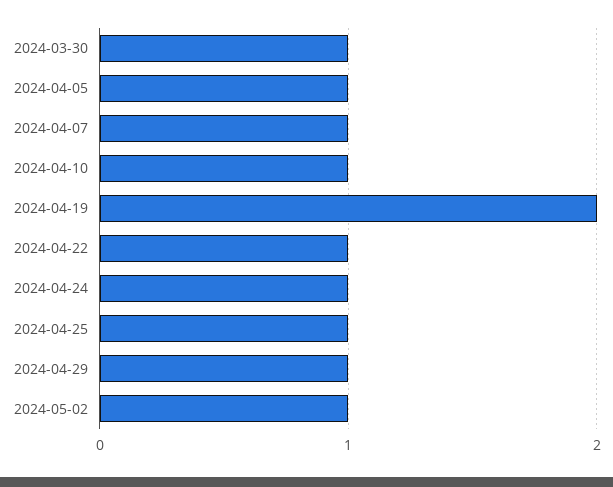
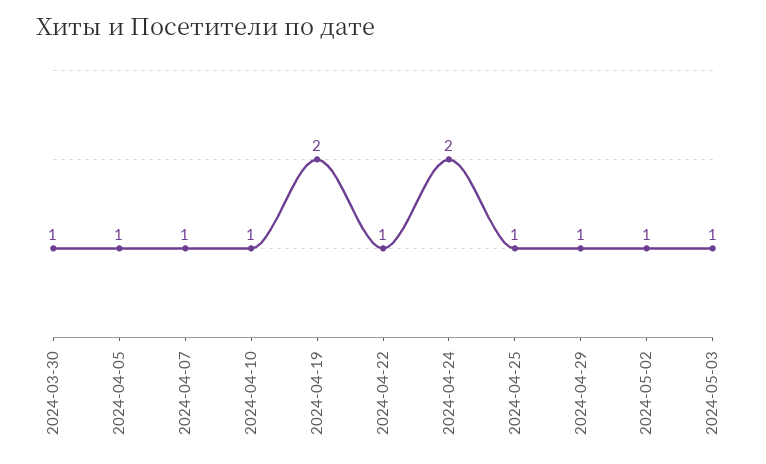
2024-04-24: 1 -> 2
2024-05-03: none -> 1

